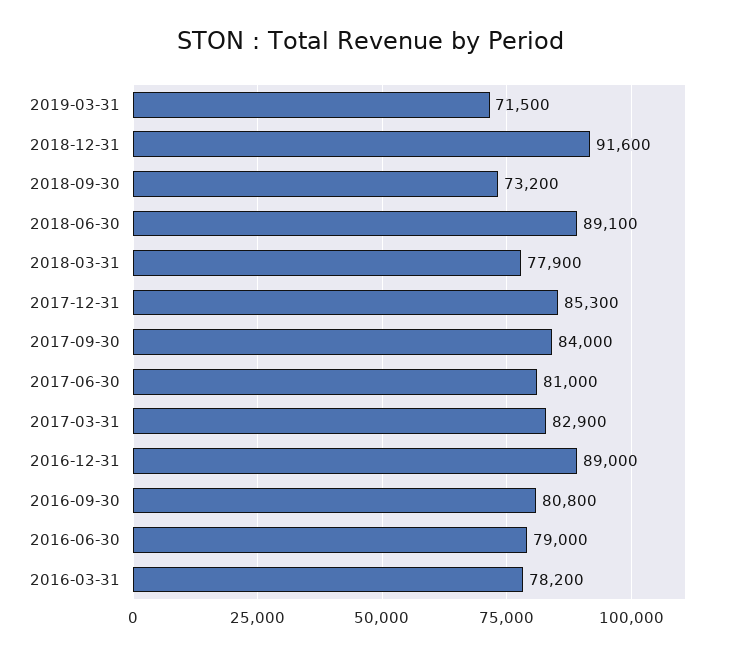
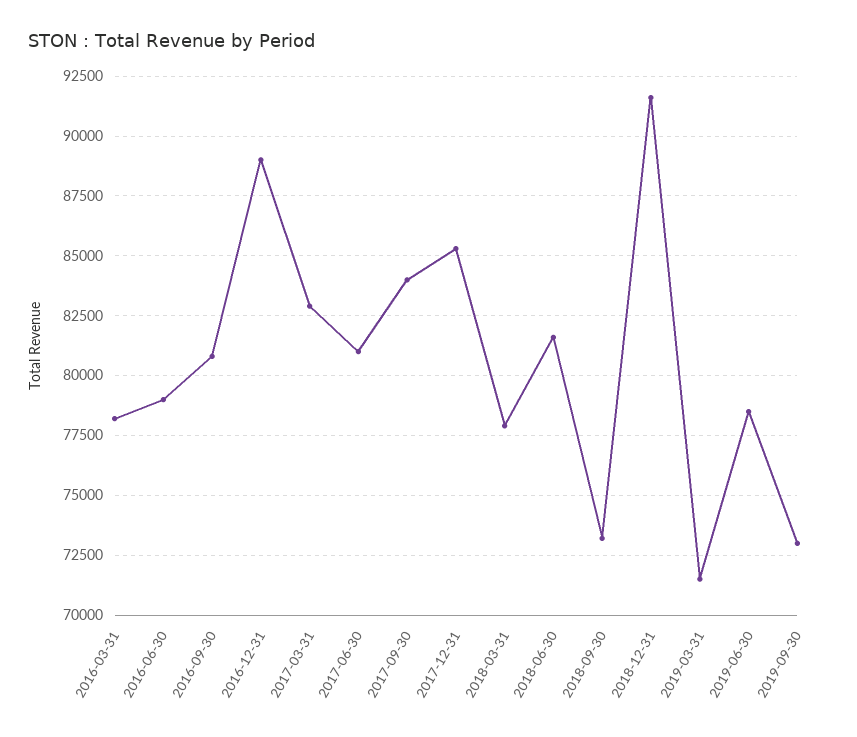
2018-06-30: 89100 -> 81500
2019-06-30: none -> 78500
2019-09-30: none -> 73000

